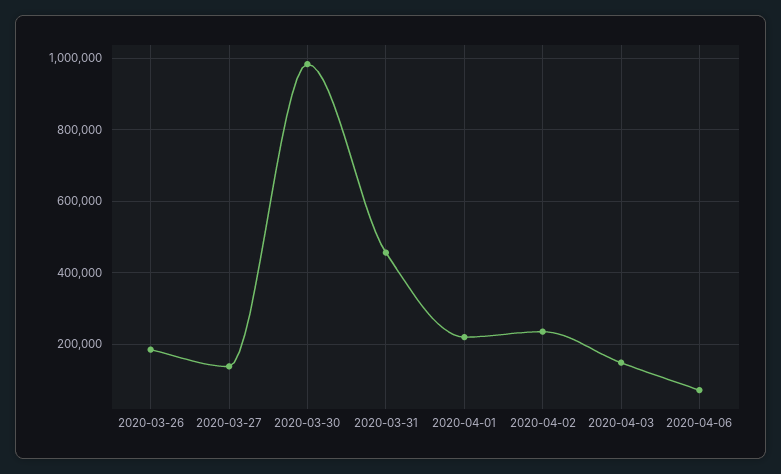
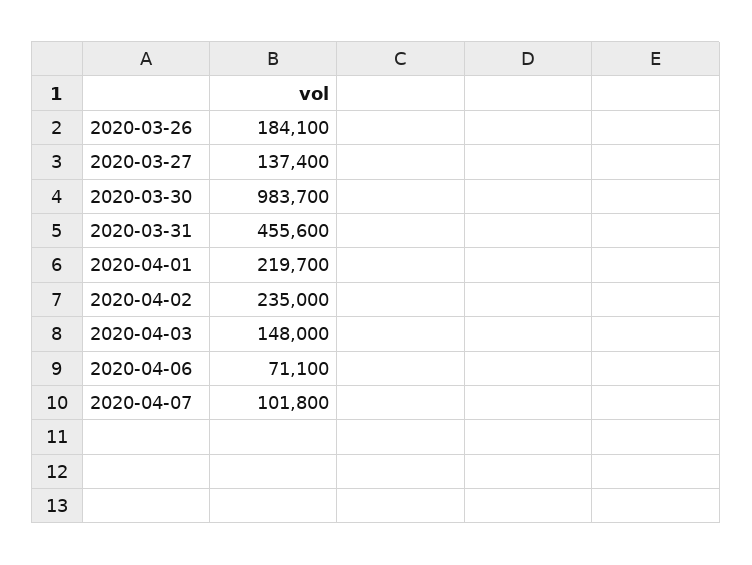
2020-04-07: none -> 101800

